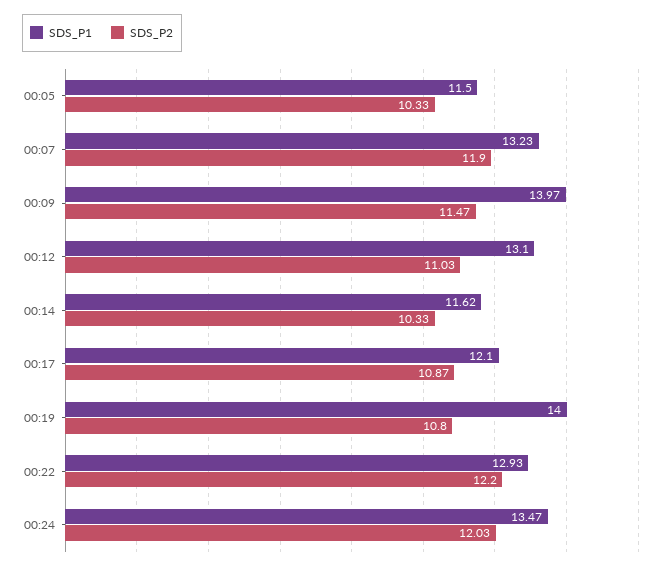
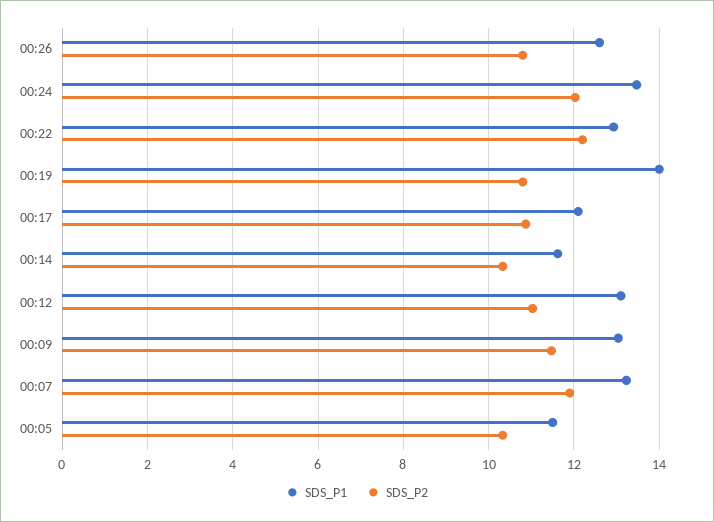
SDS_P1, 00:09: 13.97 -> 13
SDS_P1, 00:26: none -> 12.6
SDS_P2, 00:26: none -> 10.8

